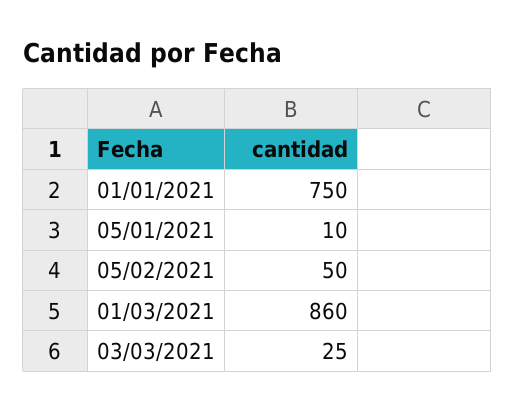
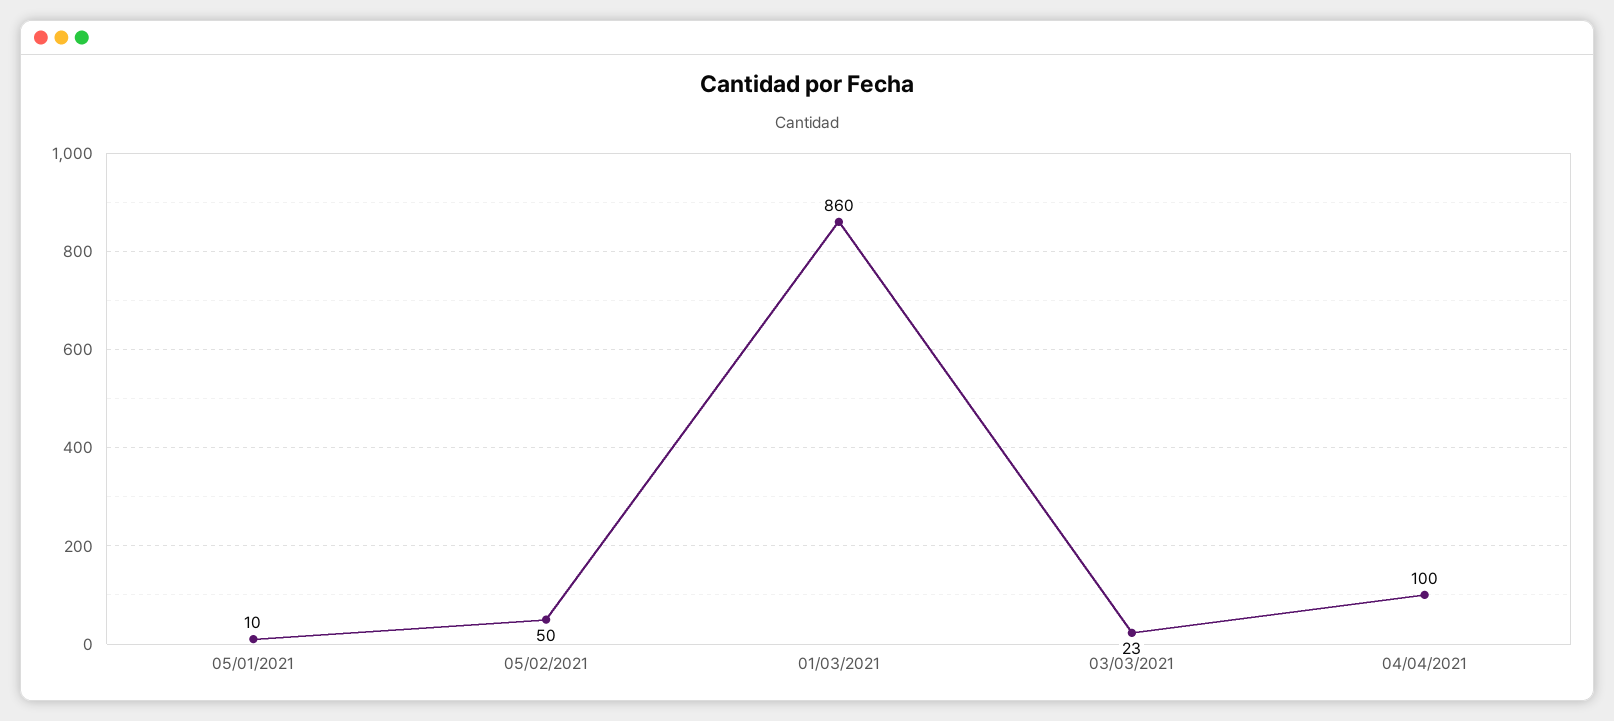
01/01/2021: 750 -> none
03/03/2021: 25 -> 23
04/04/2021: none -> 100

